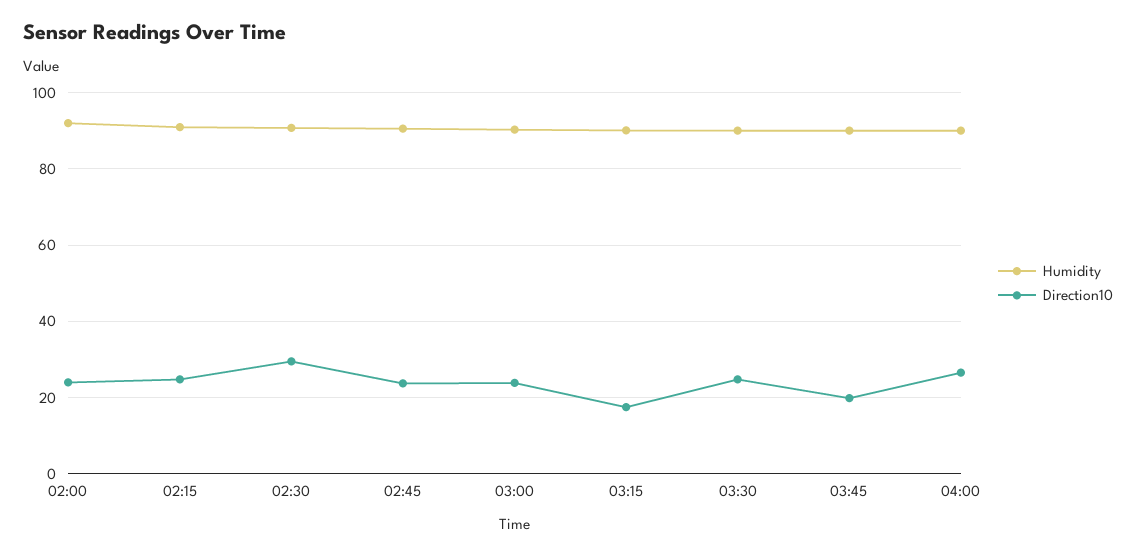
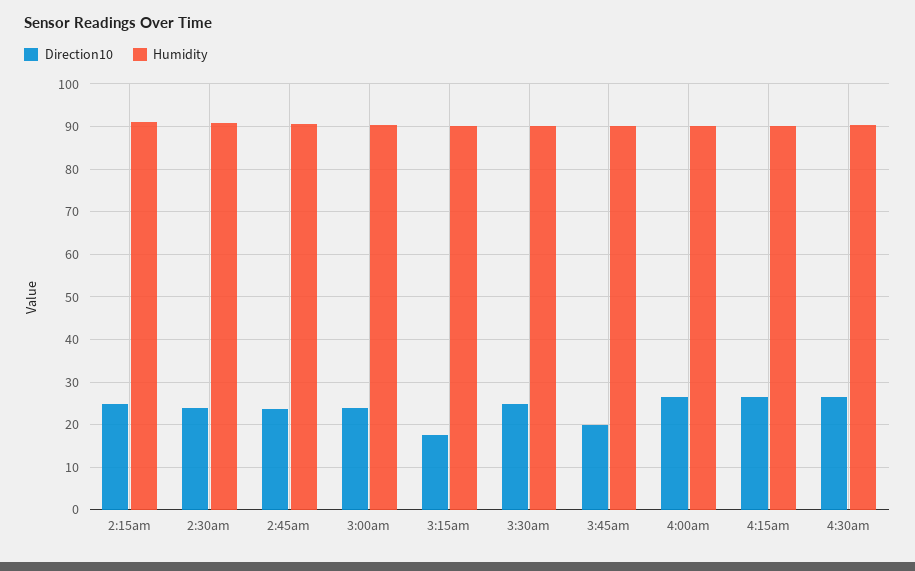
Humidity, 02:00: 92 -> none
Direction10, 02:00: 24 -> none
Direction10, 02:30: 30 -> 24
Direction10, 4:15am: none -> 26
Humidity, 4:15am: none -> 90
Direction10, 4:30am: none -> 26
Humidity, 4:30am: none -> 90

